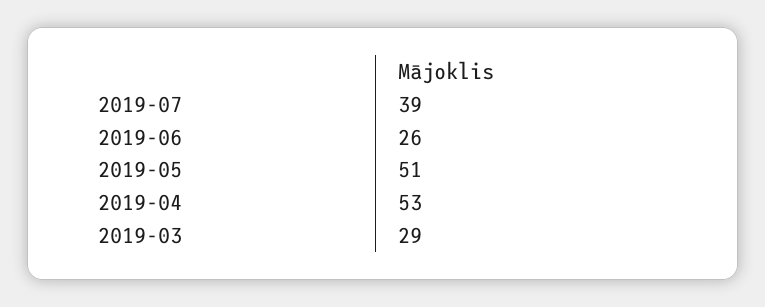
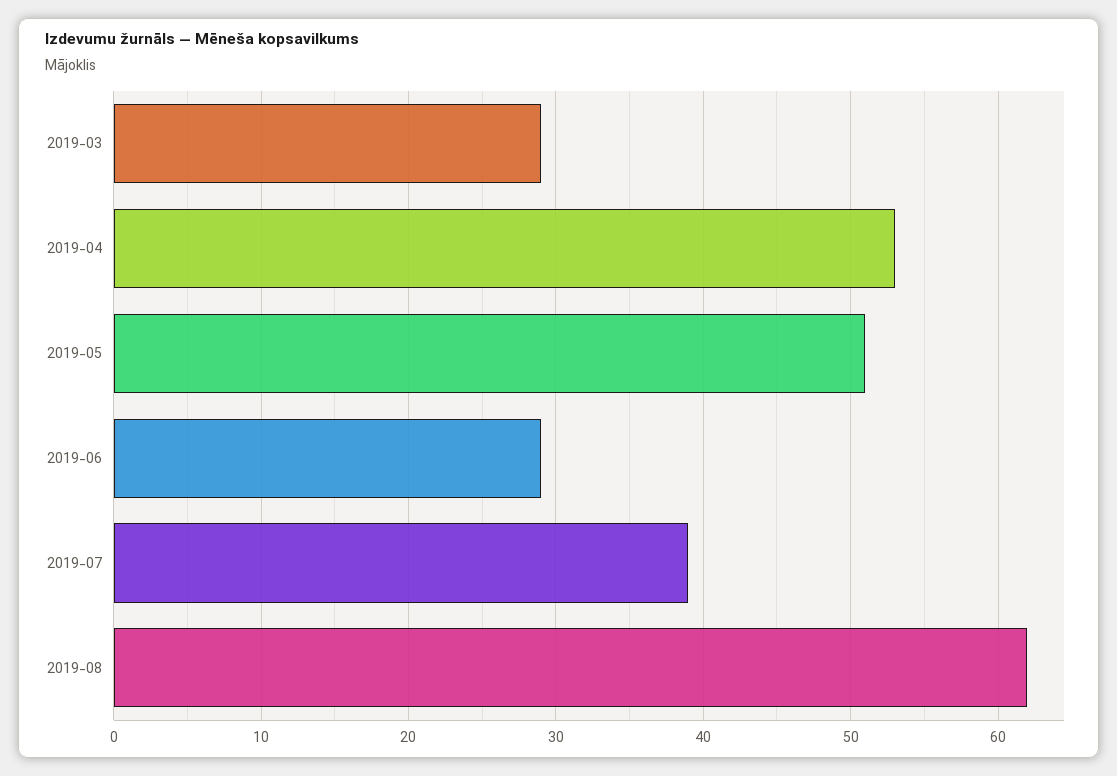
2019-06: 26 -> 29
2019-08: none -> 62

